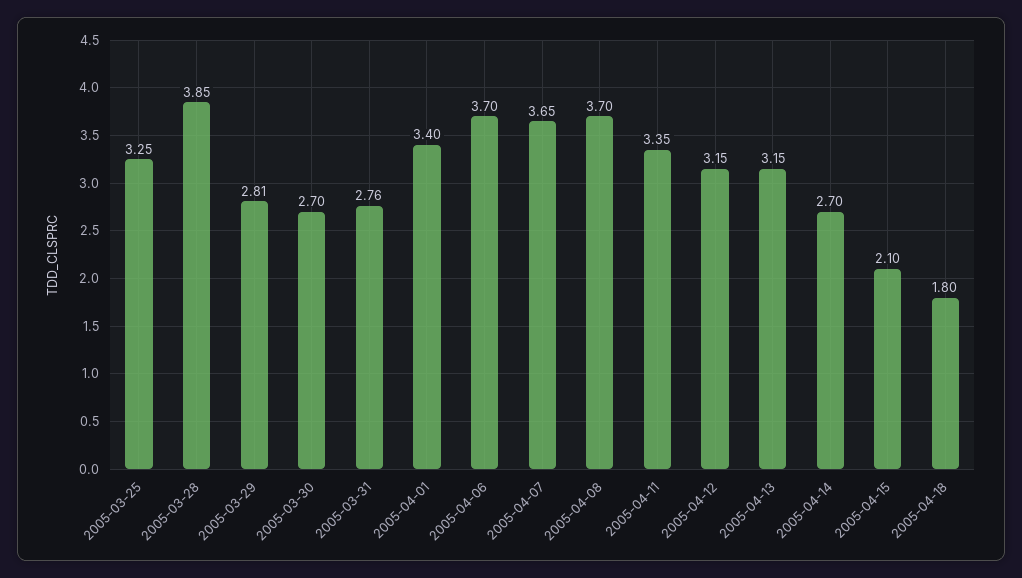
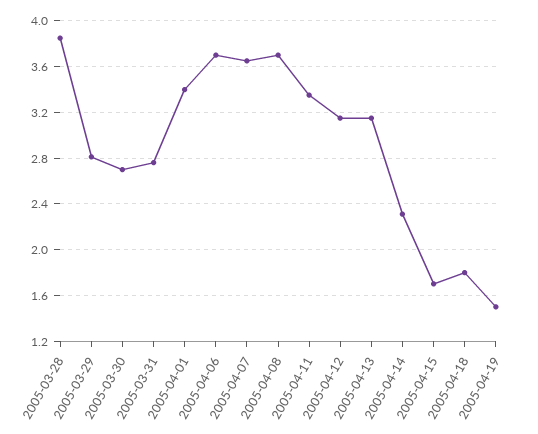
2005-03-25: 3.25 -> none
2005-04-14: 2.7 -> 2.3
2005-04-15: 2.1 -> 1.7
2005-04-19: none -> 1.5

